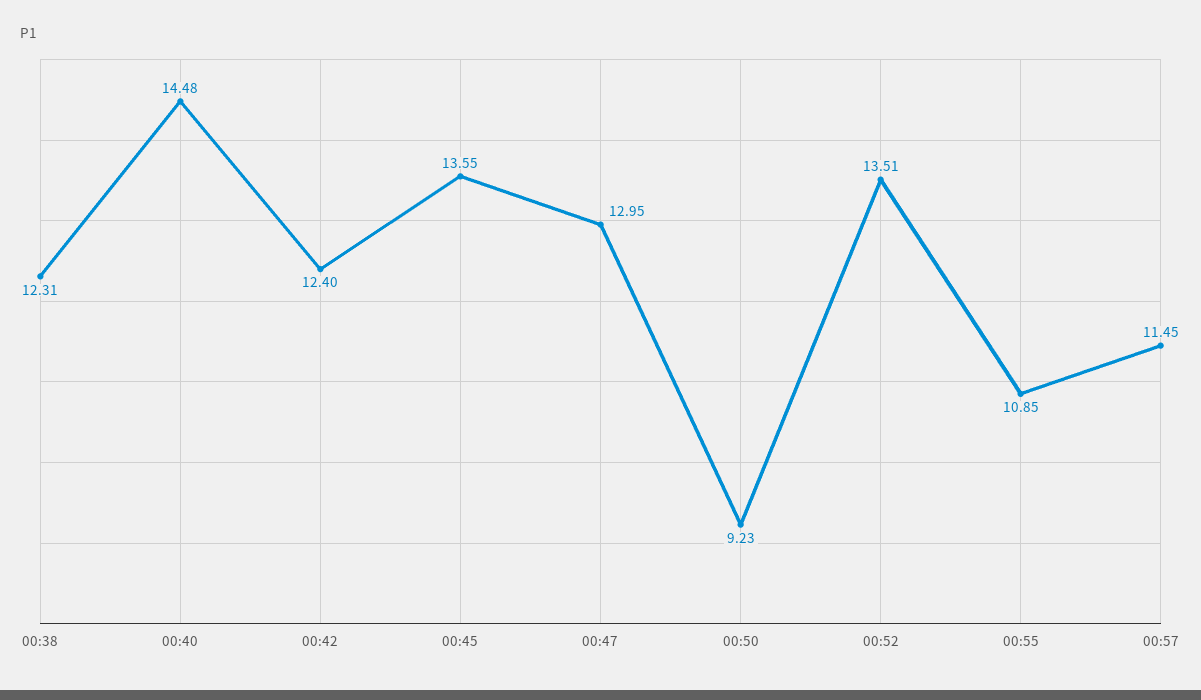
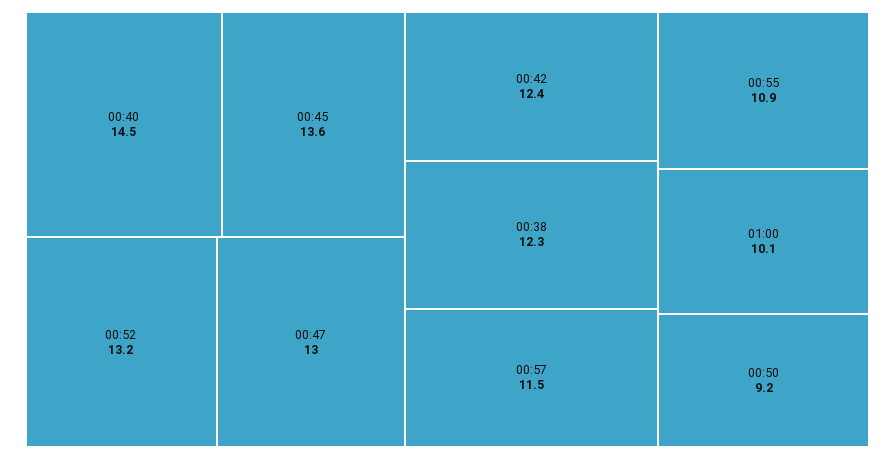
00:52: 13.51 -> 13.2
01:00: none -> 10.1

